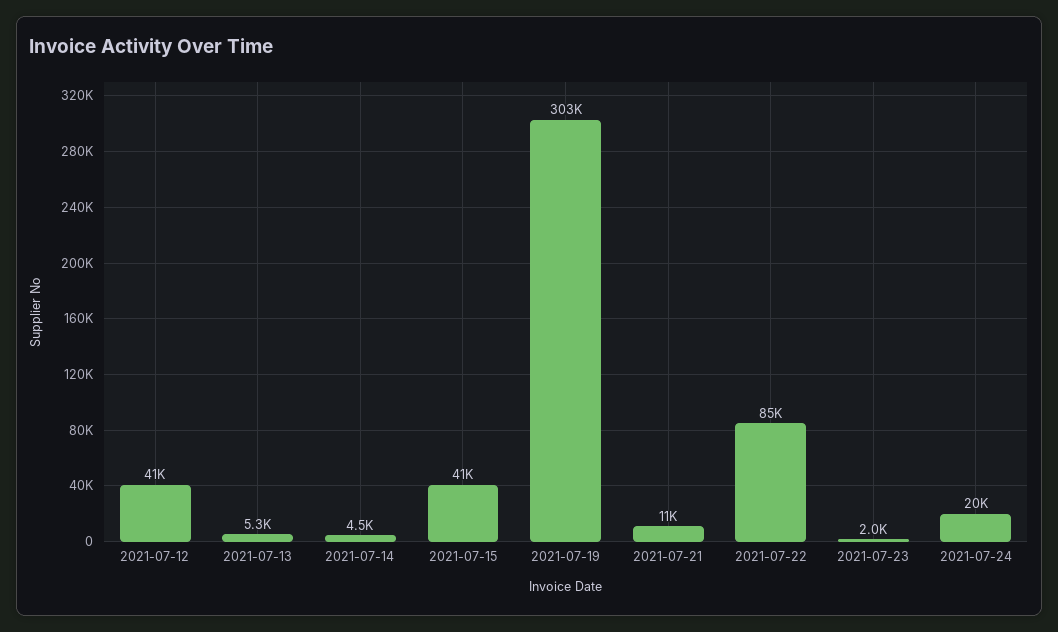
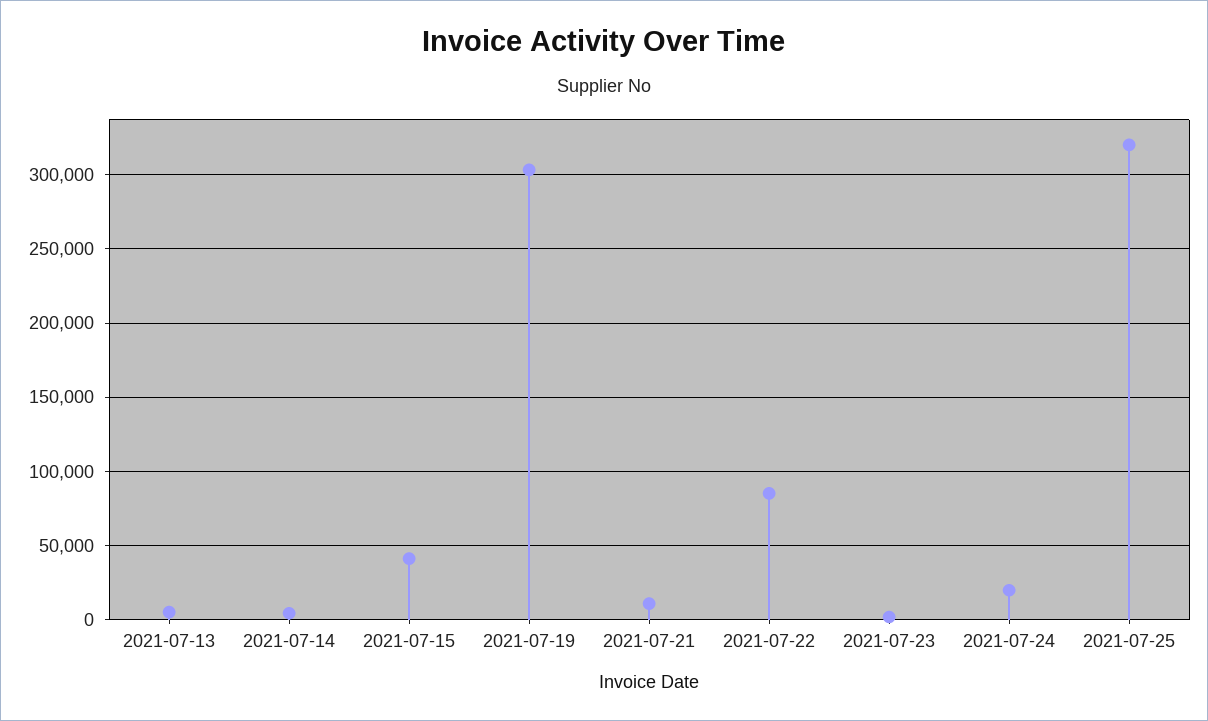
2021-07-12: 41000 -> none
2021-07-25: none -> 320000

